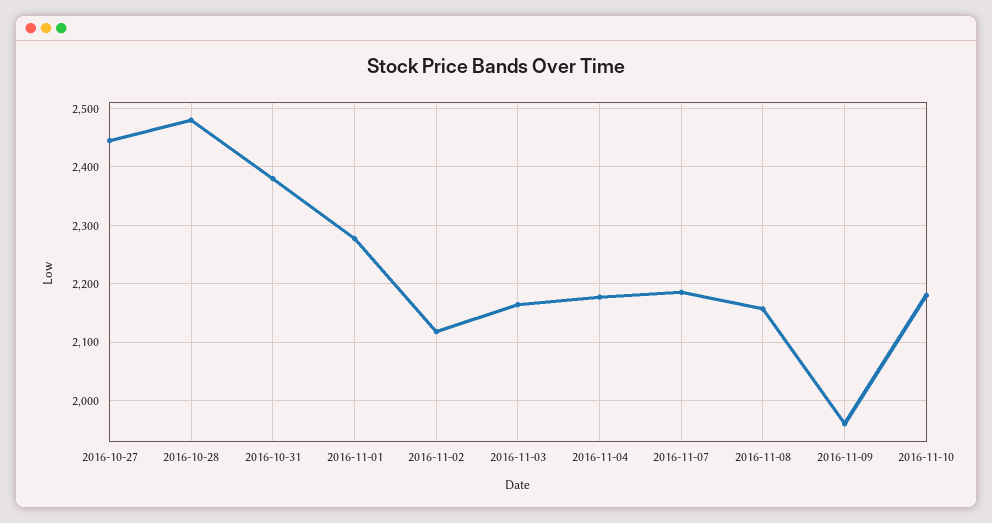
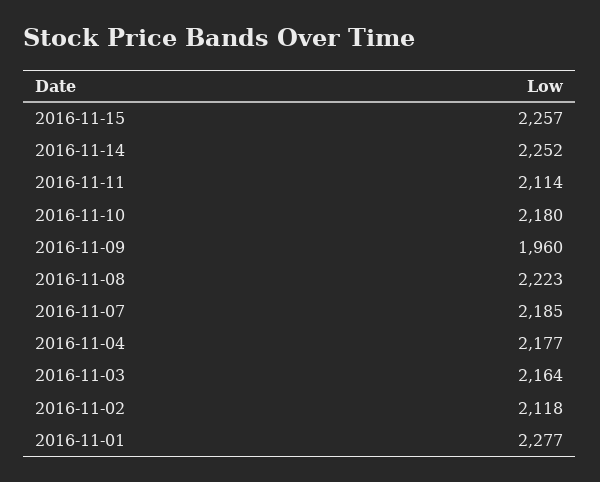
2016-10-27: 2440 -> none
2016-10-28: 2480 -> none
2016-10-31: 2380 -> none
2016-11-08: 2160 -> 2223
2016-11-15: none -> 2257
2016-11-14: none -> 2252
2016-11-11: none -> 2114

